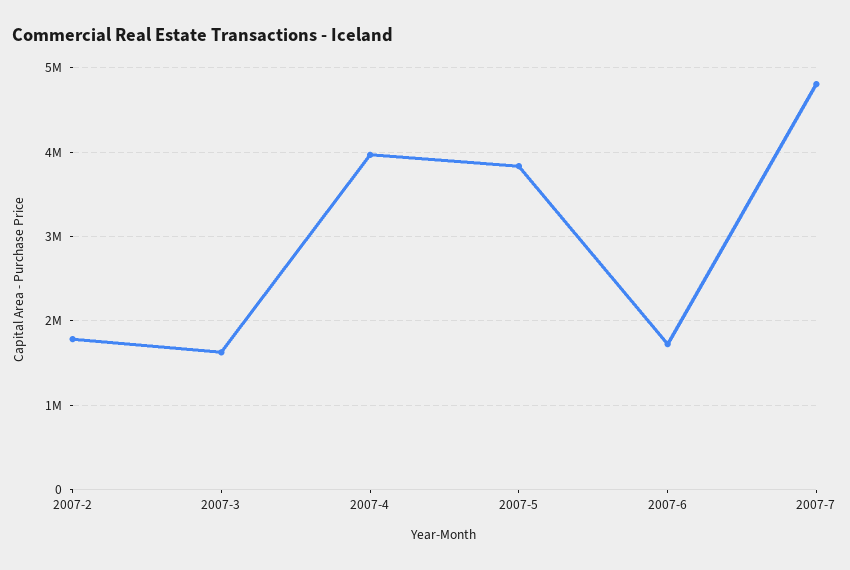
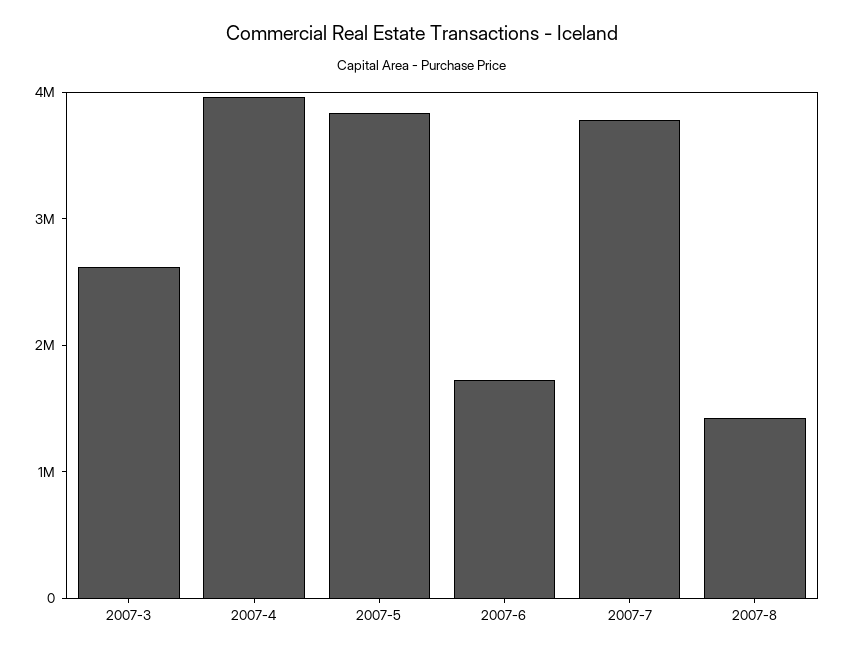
2007-2: 1800000 -> none
2007-3: 1600000 -> 2600000
2007-7: 4800000 -> 3800000
2007-8: none -> 1400000

